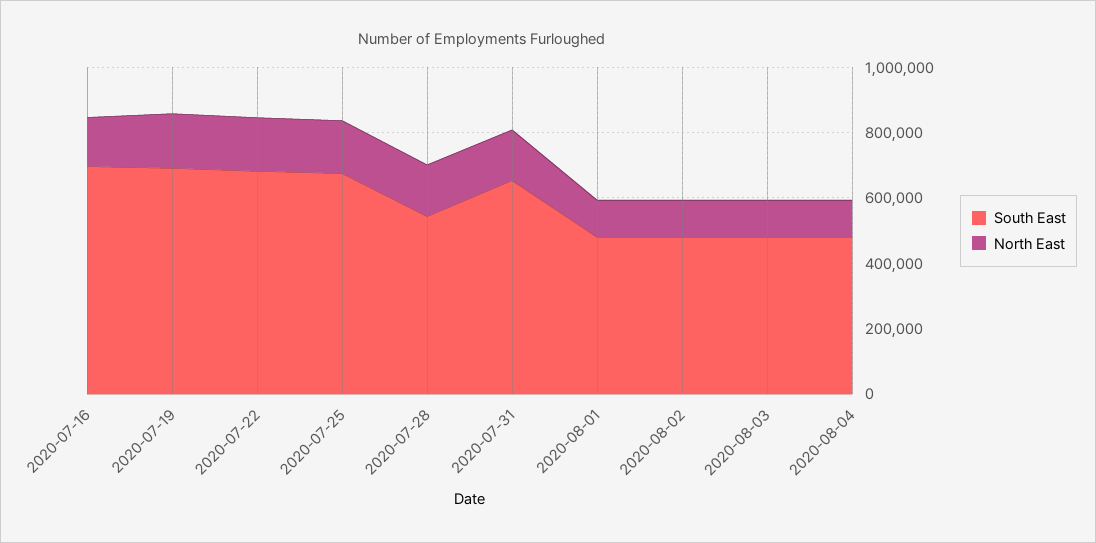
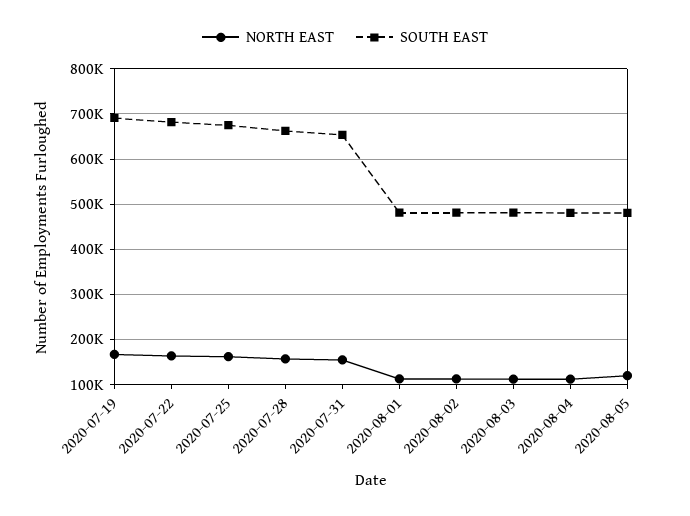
South East, 2020-07-16: 700000 -> none
North East, 2020-07-16: 150000 -> none
South East, 2020-07-28: 550000 -> 660000
North East, 2020-08-05: none -> 120000
South East, 2020-08-05: none -> 480000

